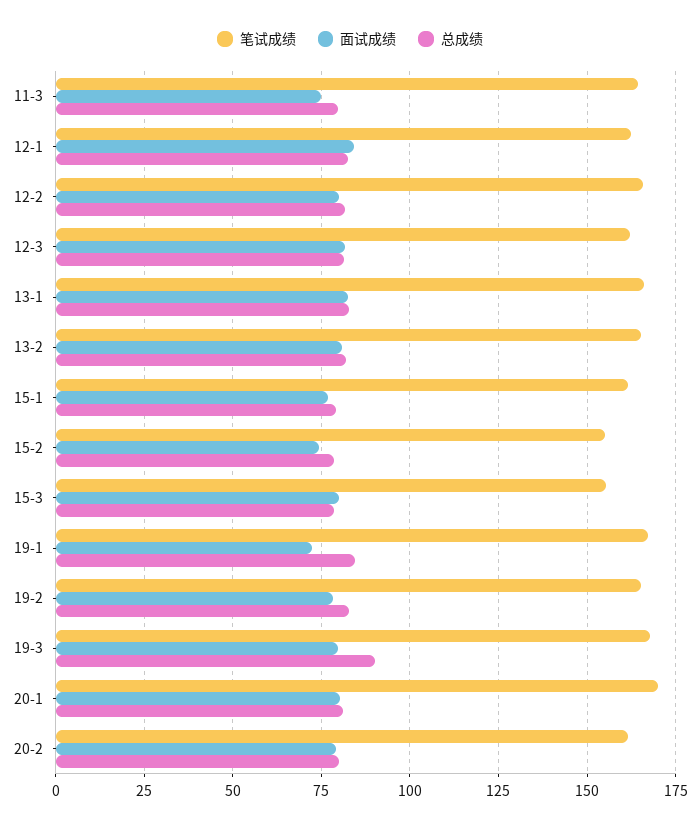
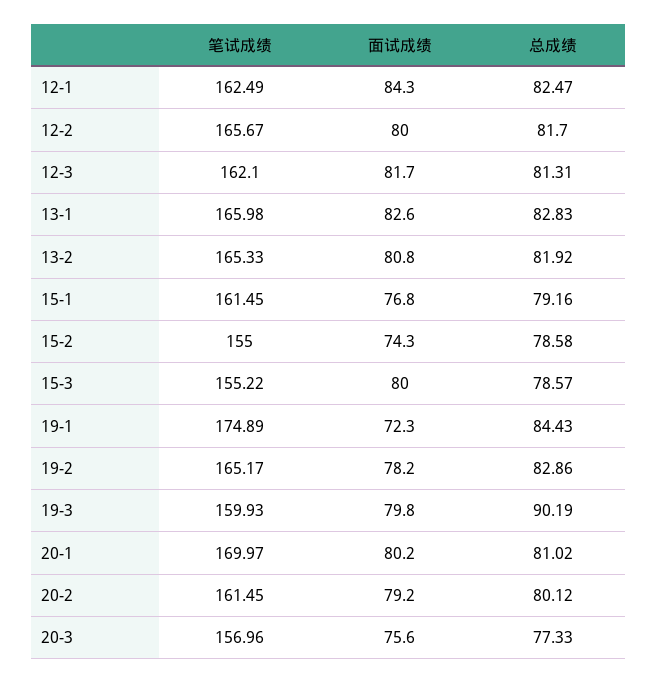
笔试成绩, 11-3: 165 -> none
面试成绩, 11-3: 75 -> none
总成绩, 11-3: 80 -> none
笔试成绩, 19-1: 167.5 -> 174.89
笔试成绩, 19-3: 167.5 -> 159.93
笔试成绩, 20-3: none -> 156.96
面试成绩, 20-3: none -> 75.6
总成绩, 20-3: none -> 77.33

